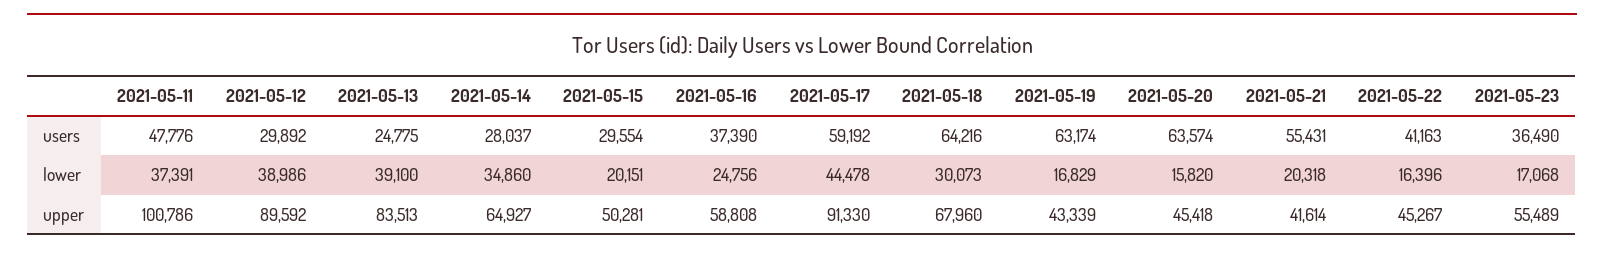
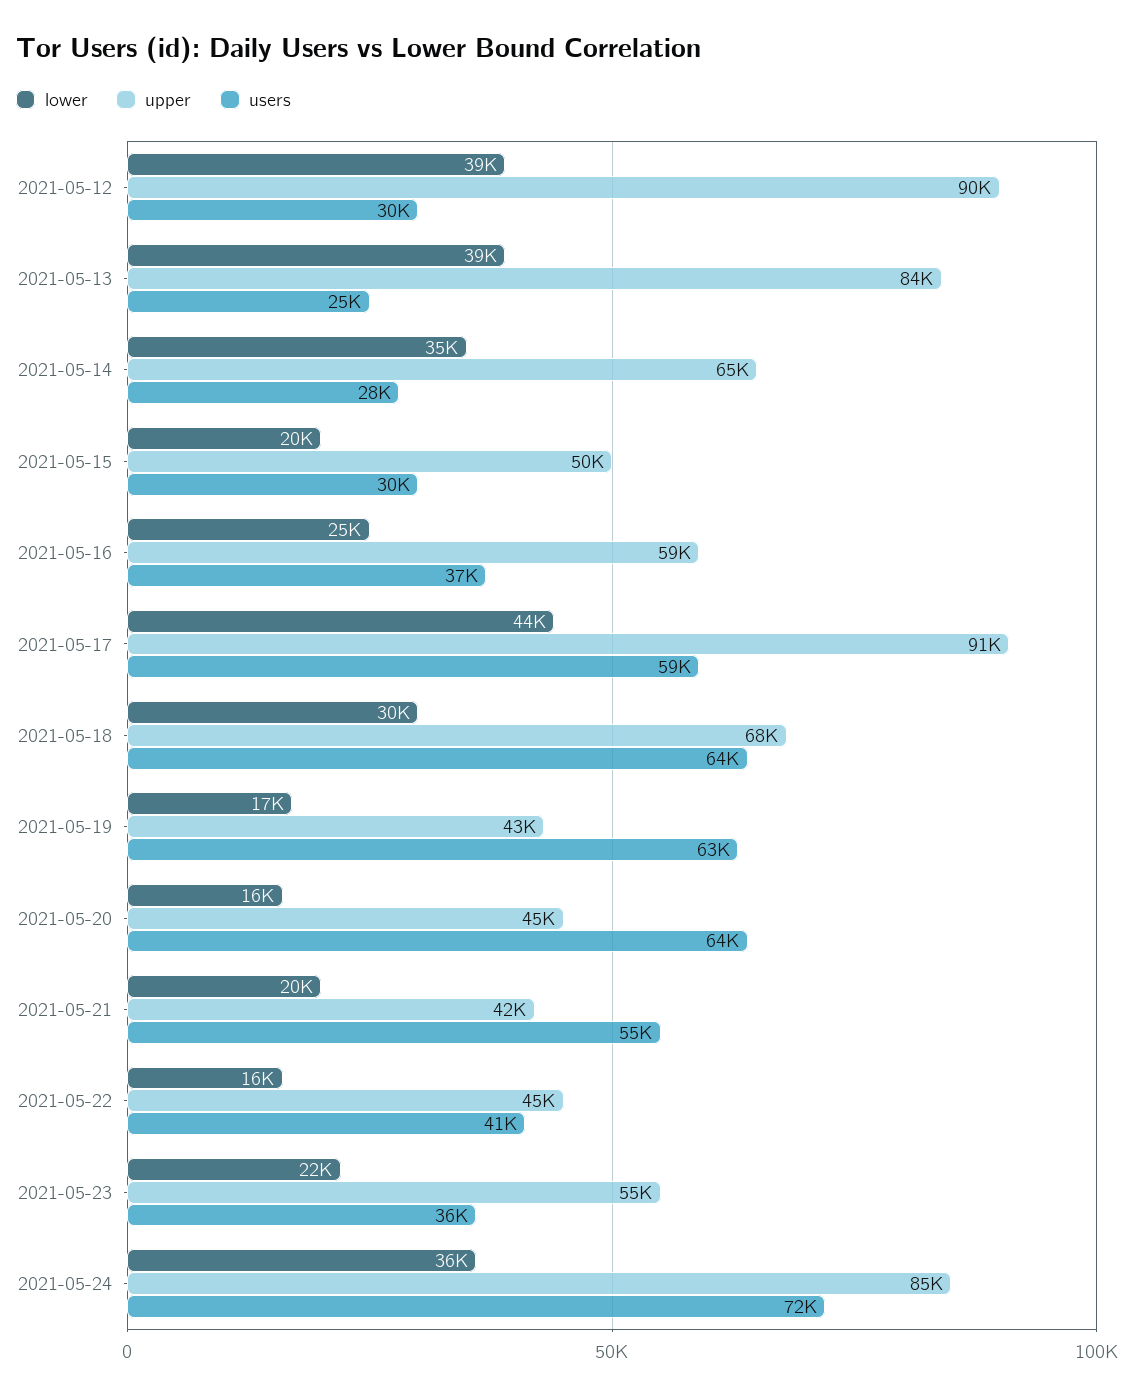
users, 2021-05-11: 47776 -> none
lower, 2021-05-11: 37391 -> none
lower, 2021-05-23: 17068 -> 22000
upper, 2021-05-11: 100786 -> none
lower, 2021-05-24: none -> 36000
upper, 2021-05-24: none -> 85000
users, 2021-05-24: none -> 72000

